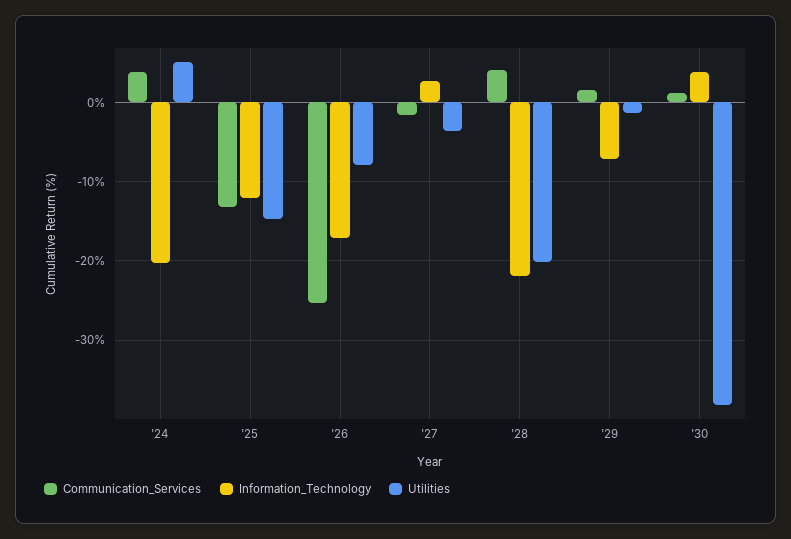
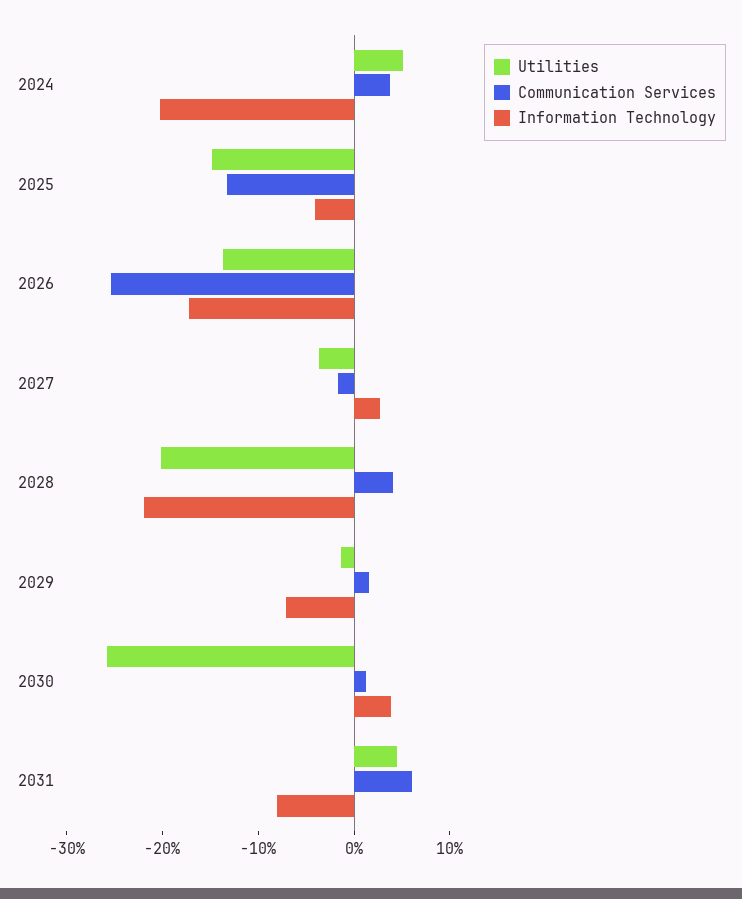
Information_Technology, '25: -12 -> -4
Utilities, '26: -8 -> -14
Utilities, '30: -38 -> -26
Utilities, 2031: none -> 4
Communication_Services, 2031: none -> 6
Information_Technology, 2031: none -> -8

